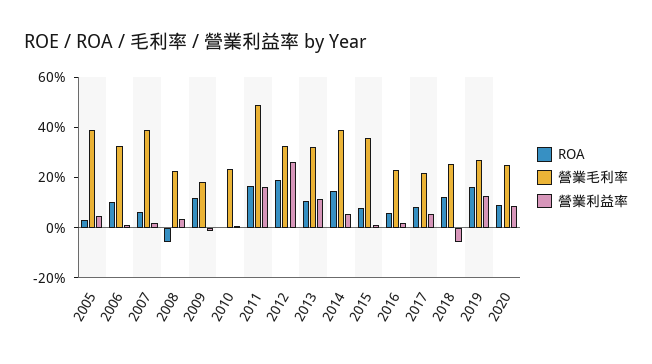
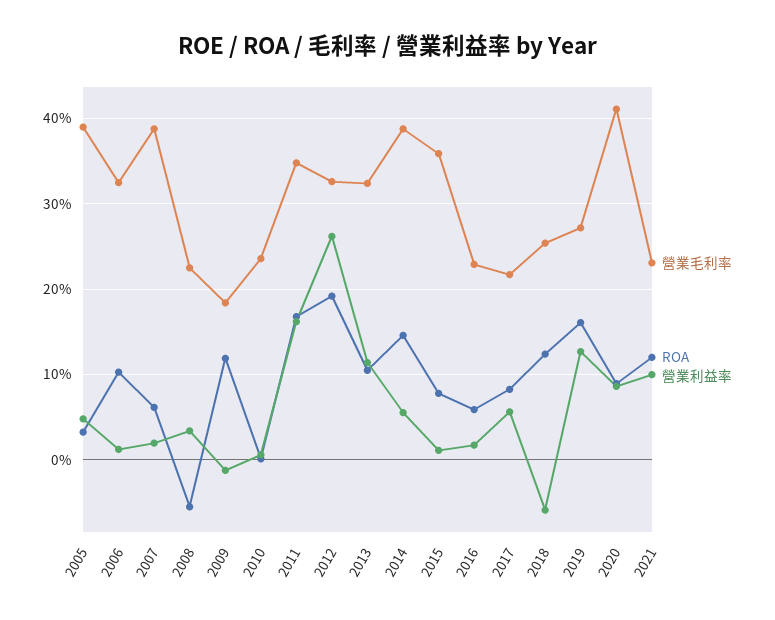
營業毛利率, 2011: 50 -> 35
營業毛利率, 2020: 25 -> 41
營業毛利率, 2021: none -> 23
ROA, 2021: none -> 12
營業利益率, 2021: none -> 10

